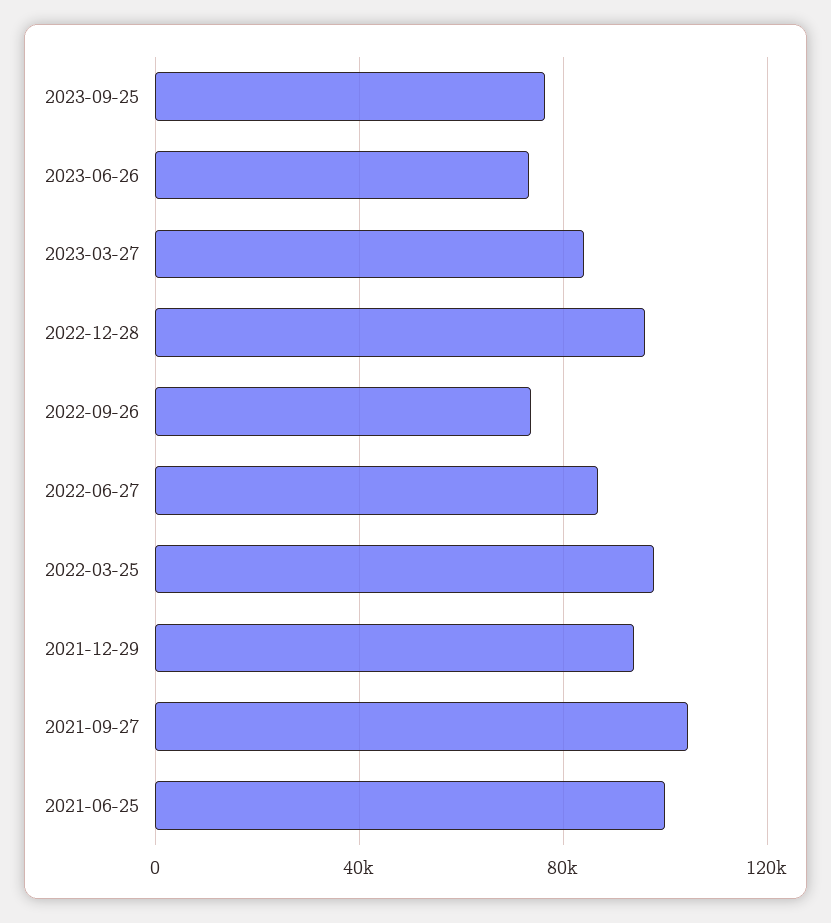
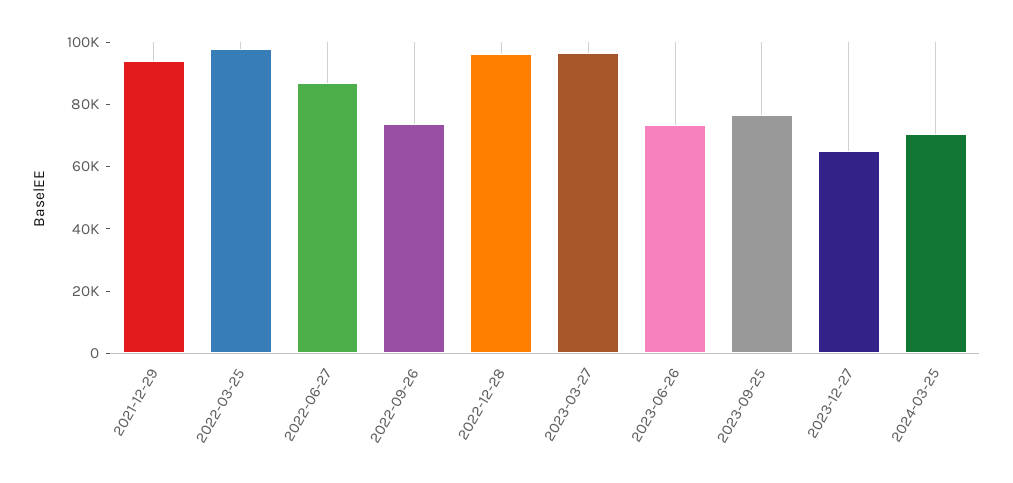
2023-03-27: 85000 -> 95000
2021-09-27: 105000 -> none
2021-06-25: 100000 -> none
2023-12-27: none -> 65000
2024-03-25: none -> 70000

